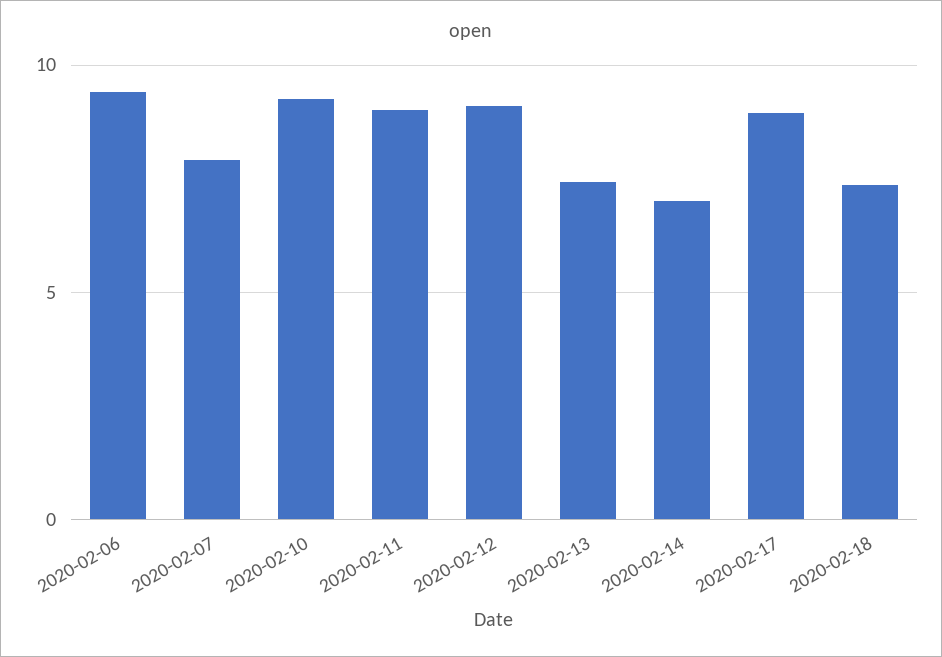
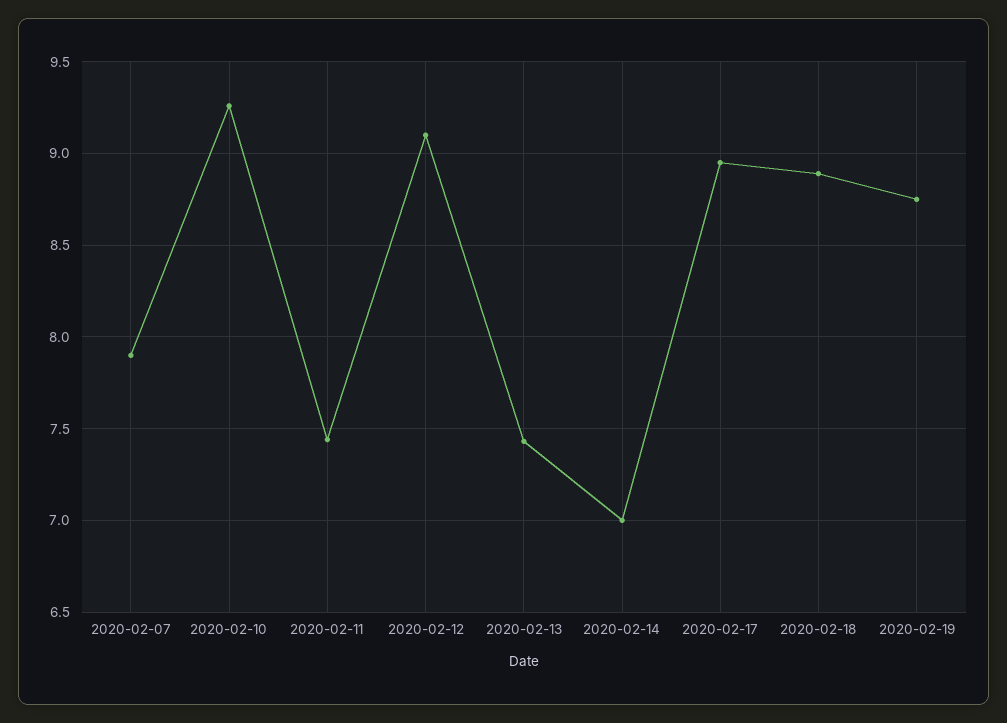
2020-02-06: 9.5 -> none
2020-02-11: 9 -> 7.45
2020-02-18: 7.5 -> 8.9
2020-02-19: none -> 8.75

